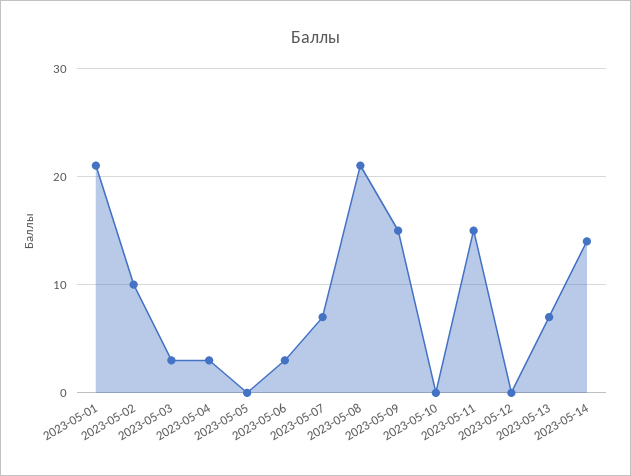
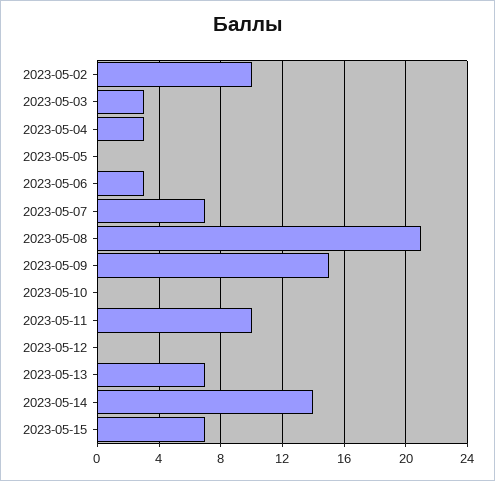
2023-05-01: 21 -> none
2023-05-11: 15 -> 10
2023-05-15: none -> 7

